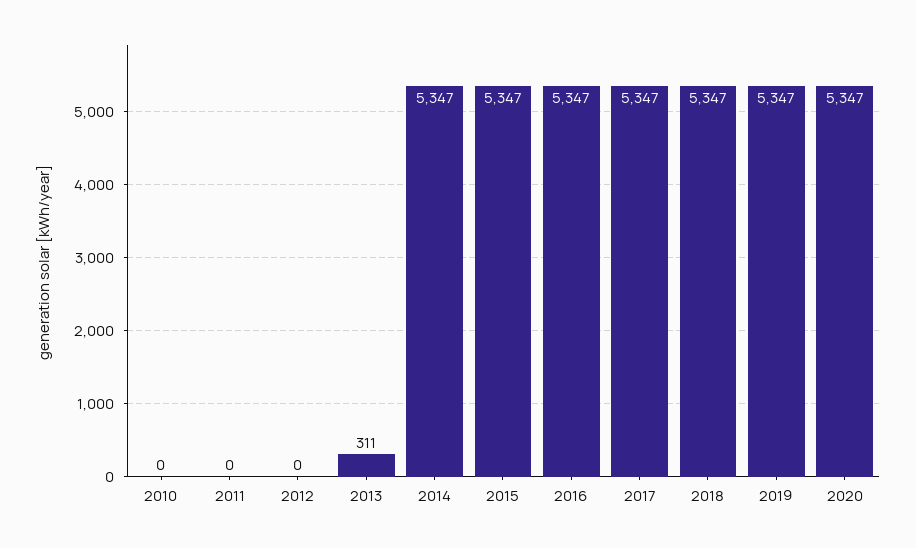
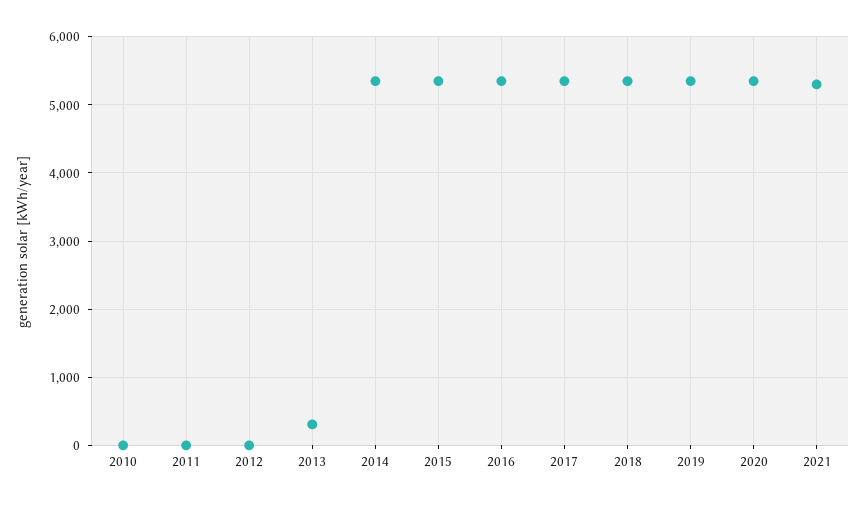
2021: none -> 5300

